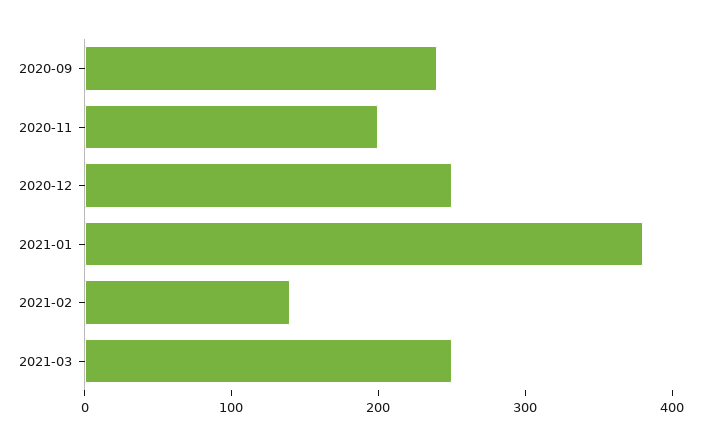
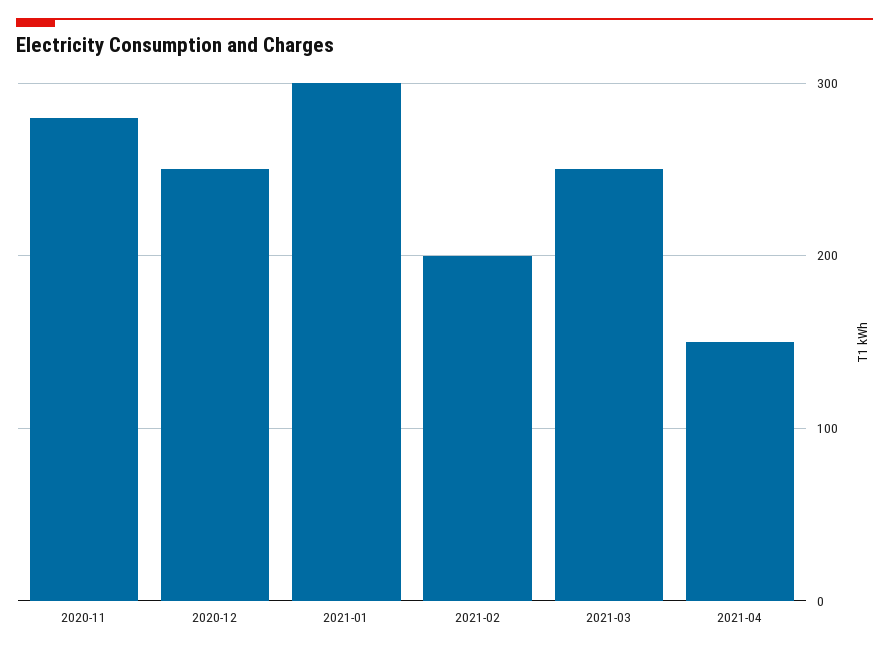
2020-09: 240 -> none
2020-11: 200 -> 280
2021-01: 380 -> 300
2021-02: 140 -> 200
2021-04: none -> 150

